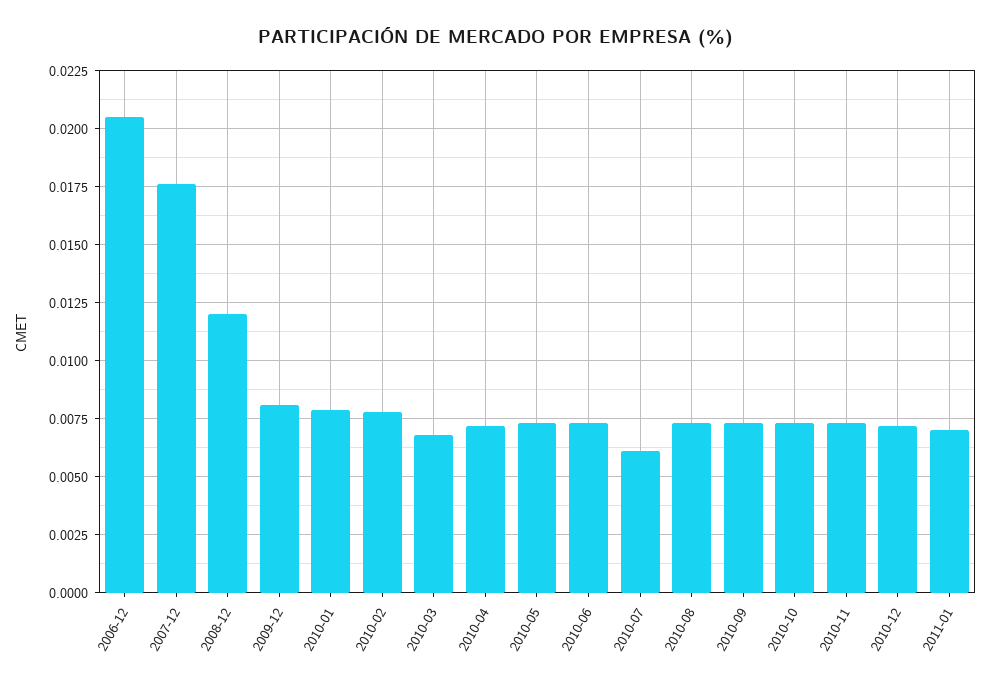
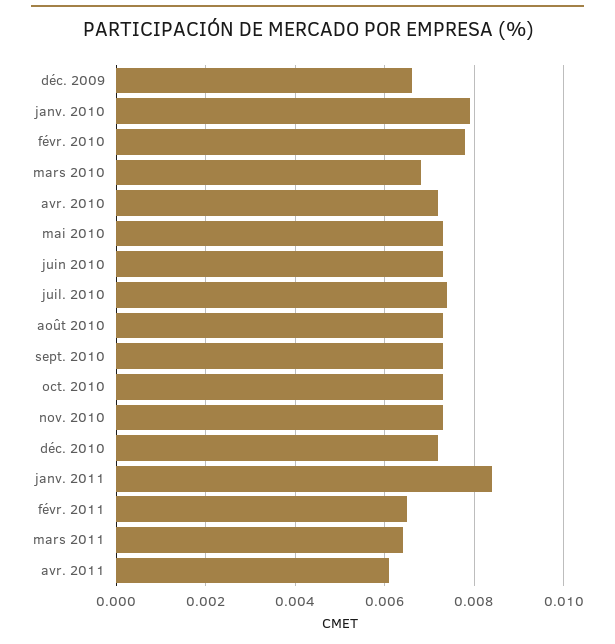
2006-12: 0.0205 -> none
2007-12: 0.0175 -> none
2008-12: 0.012 -> none
2009-12: 0.008 -> 0.0065
2010-07: 0.006 -> 0.0075
2011-01: 0.007 -> 0.0085
févr. 2011: none -> 0.0065
mars 2011: none -> 0.0065
avr. 2011: none -> 0.006

